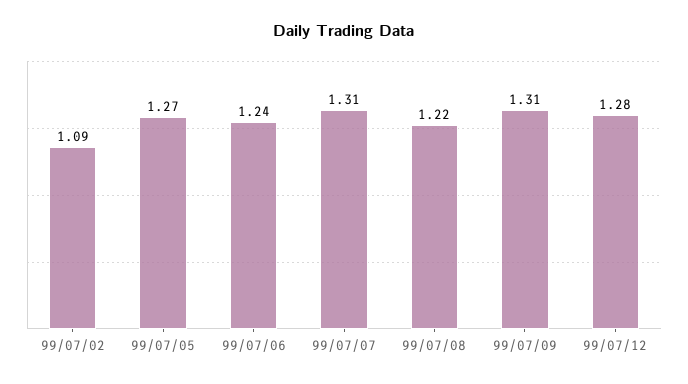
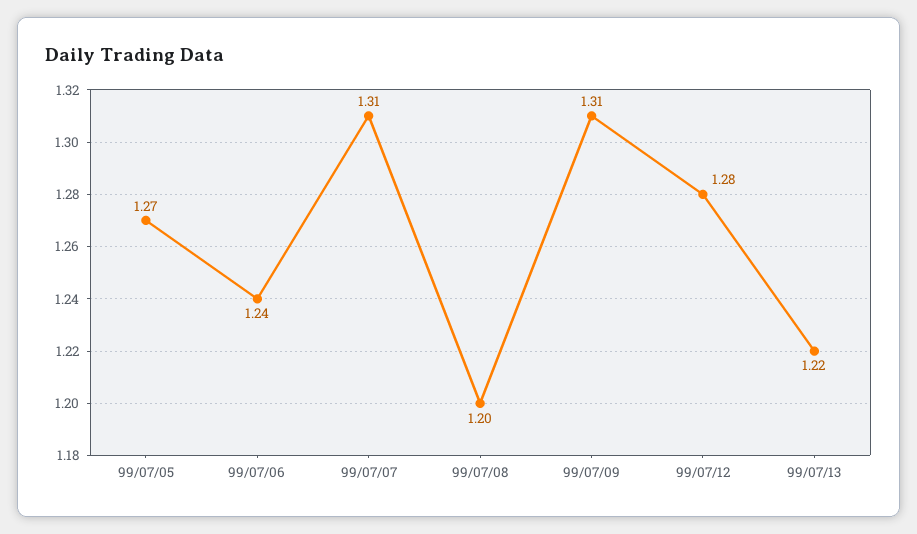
99/07/02: 1.09 -> none
99/07/08: 1.22 -> 1.2
99/07/13: none -> 1.22

